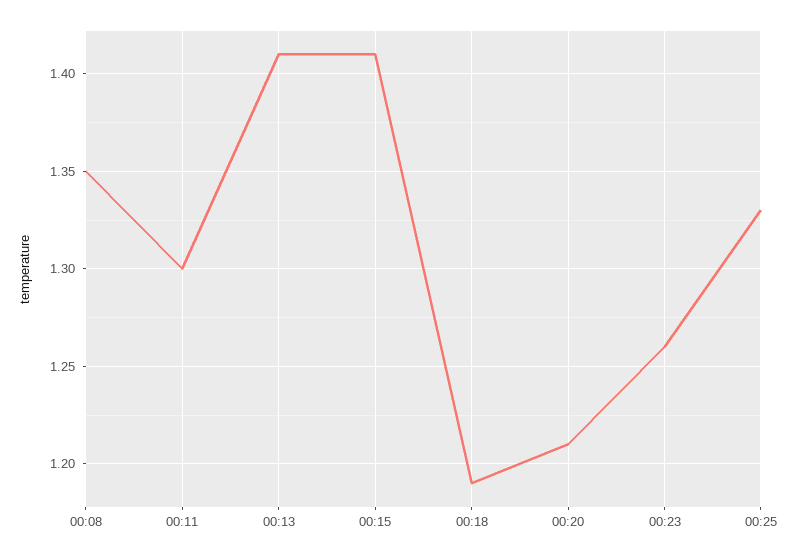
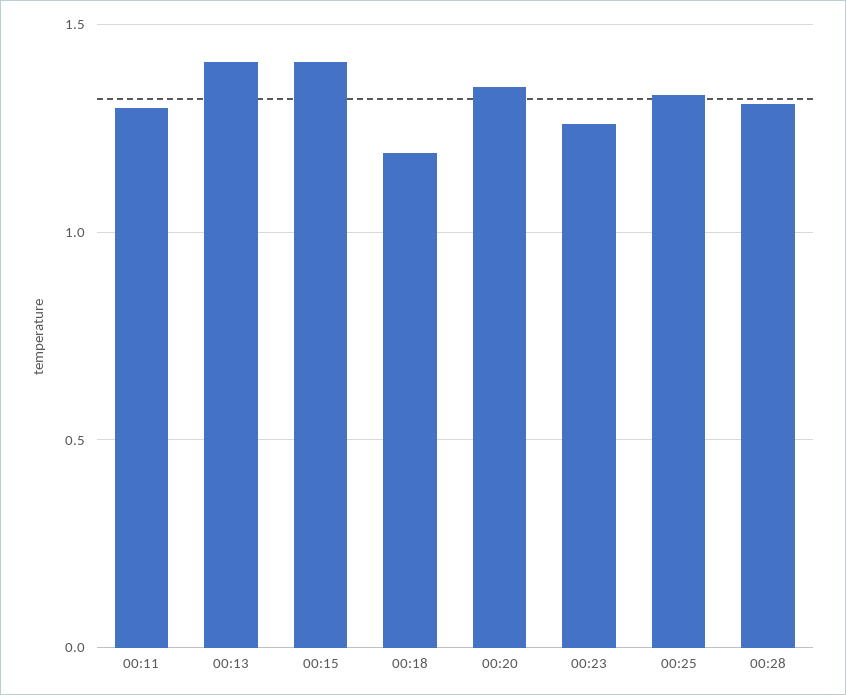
00:08: 1.35 -> none
00:20: 1.21 -> 1.35
00:28: none -> 1.3

